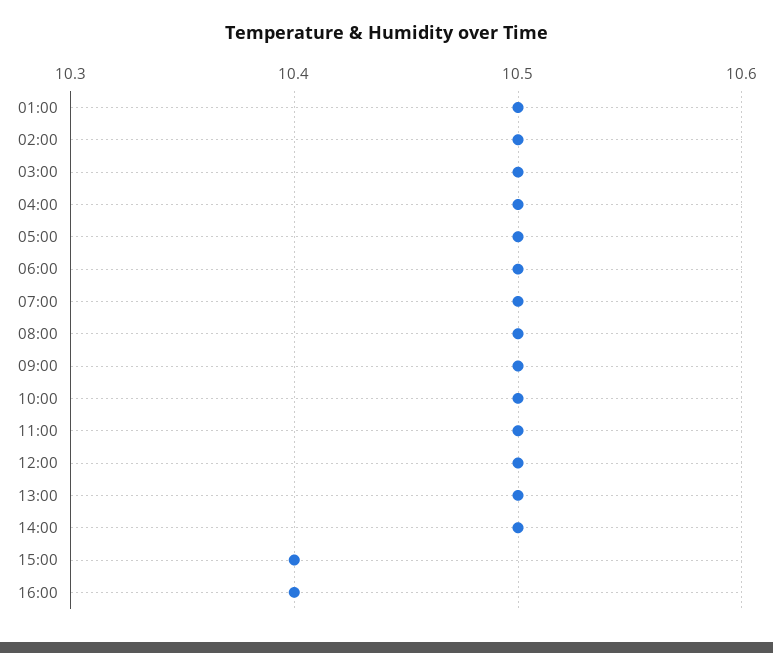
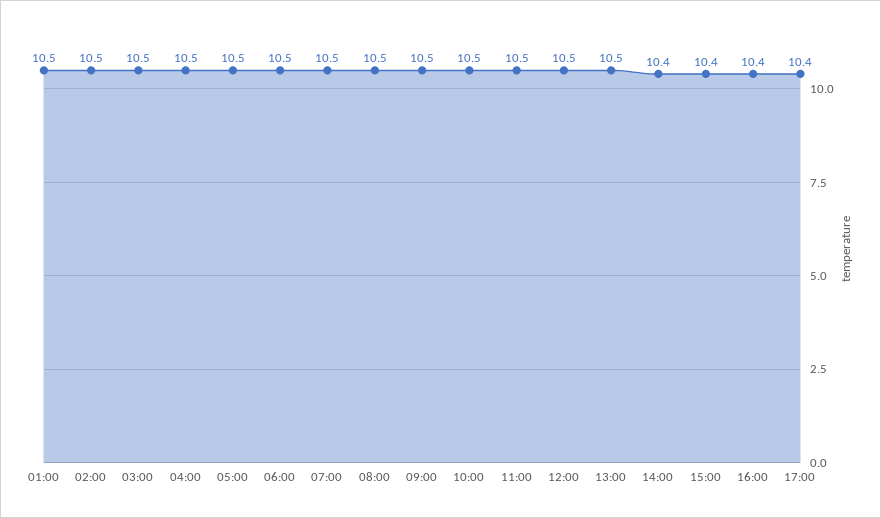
14:00: 10.5 -> 10.4
17:00: none -> 10.4

